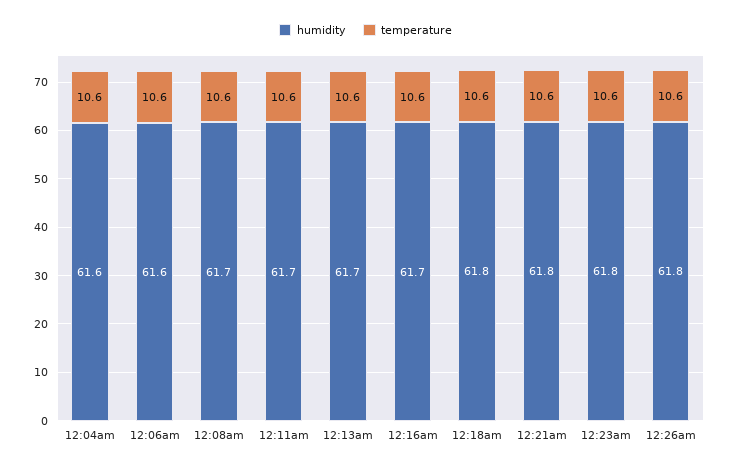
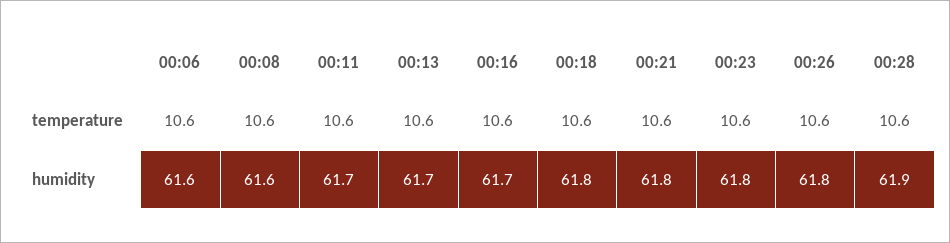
humidity, 12:04am: 61.6 -> none
temperature, 12:04am: 10.6 -> none
humidity, 12:08am: 61.7 -> 61.6
temperature, 00:28: none -> 10.6
humidity, 00:28: none -> 61.9

